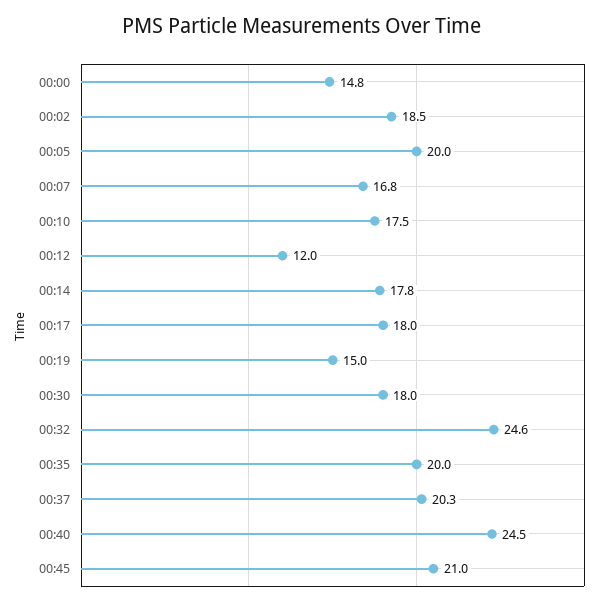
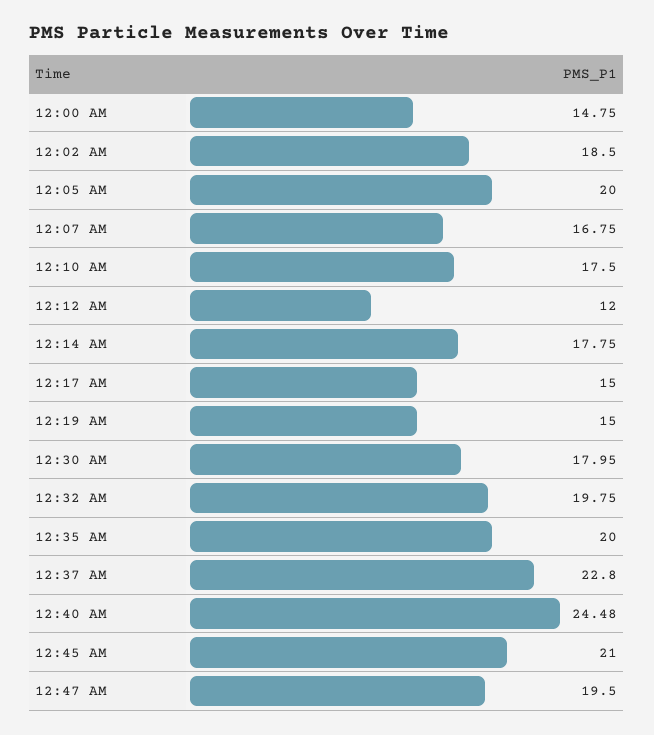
00:17: 18 -> 15
00:32: 24.6 -> 19.75
00:37: 20.3 -> 22.8
12:47 AM: none -> 19.5

